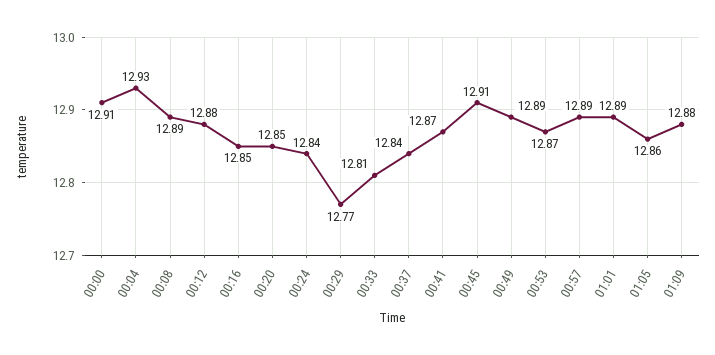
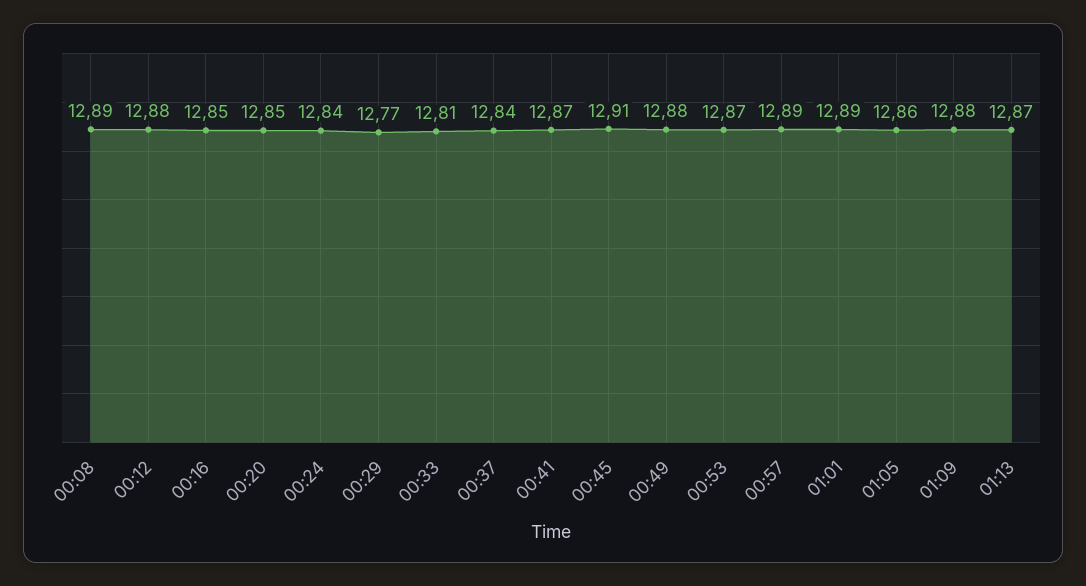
00:00: 12.91 -> none
00:04: 12.93 -> none
00:49: 12.89 -> 12.88
01:13: none -> 12.87

